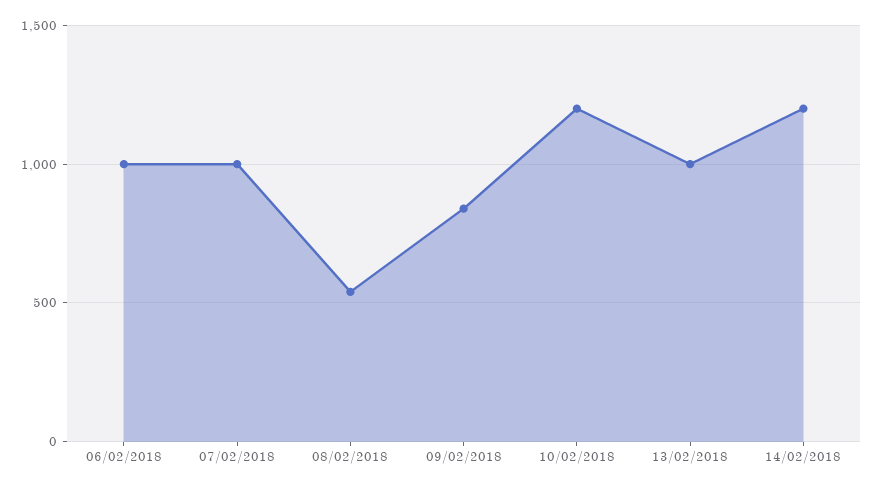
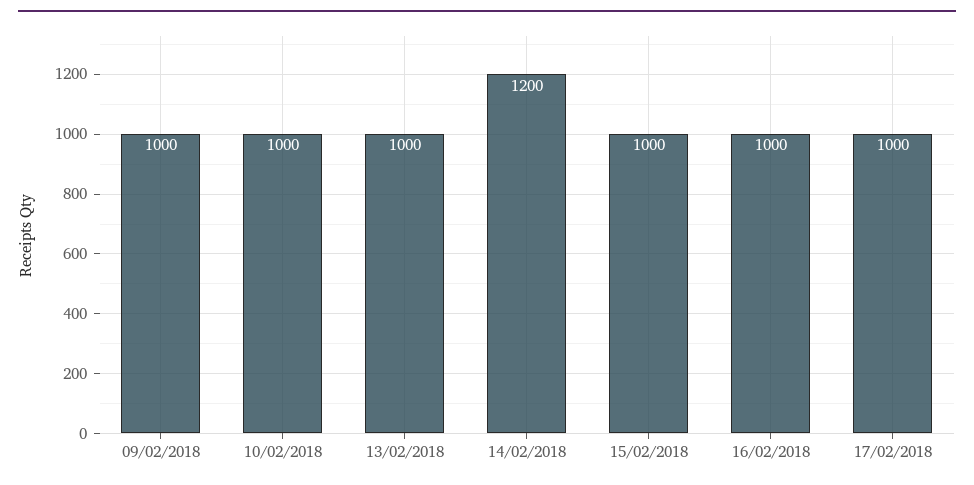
06/02/2018: 1000 -> none
07/02/2018: 1000 -> none
08/02/2018: 550 -> none
09/02/2018: 850 -> 1000
10/02/2018: 1200 -> 1000
15/02/2018: none -> 1000
16/02/2018: none -> 1000
17/02/2018: none -> 1000

